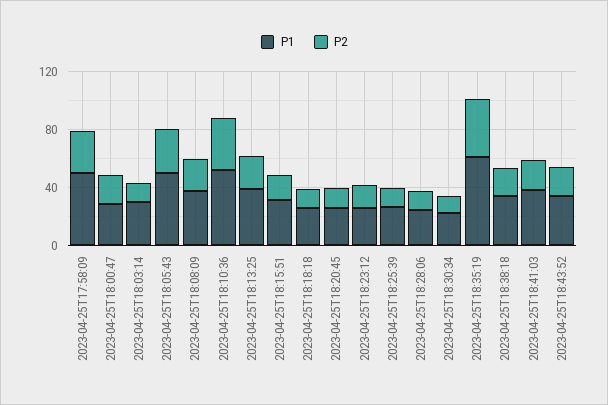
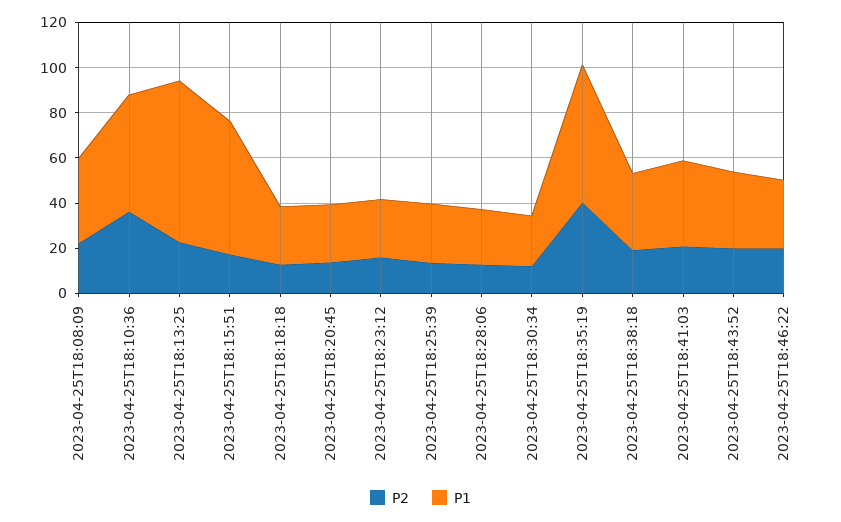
P1, 2023-04-25T17:58:09: 50 -> none
P2, 2023-04-25T17:58:09: 30 -> none
P1, 2023-04-25T18:00:47: 30 -> none
P2, 2023-04-25T18:00:47: 20 -> none
P1, 2023-04-25T18:03:14: 30 -> none
P2, 2023-04-25T18:03:14: 10 -> none
P1, 2023-04-25T18:05:43: 50 -> none
P2, 2023-04-25T18:05:43: 30 -> none
P1, 2023-04-25T18:13:25: 40 -> 70
P1, 2023-04-25T18:15:51: 30 -> 60
P2, 2023-04-25T18:46:22: none -> 20
P1, 2023-04-25T18:46:22: none -> 30

